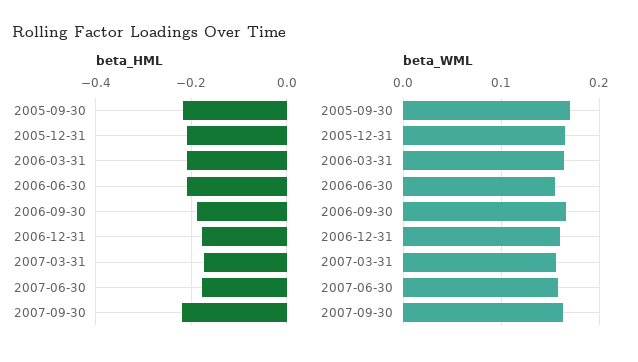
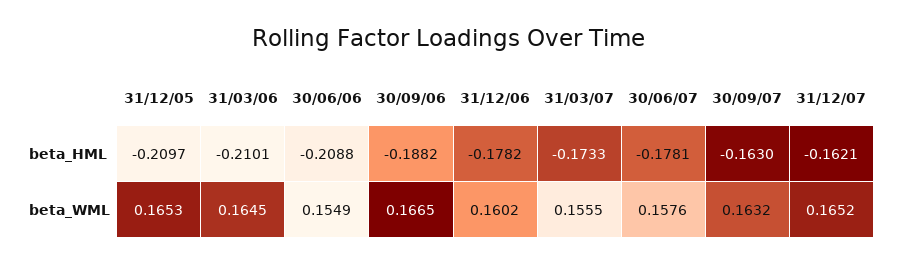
beta_HML, 2005-09-30: -0.22 -> none
beta_HML, 2007-09-30: -0.22 -> -0.163
beta_WML, 2005-09-30: 0.17 -> none
beta_HML, 31/12/07: none -> -0.1621
beta_WML, 31/12/07: none -> 0.1652

